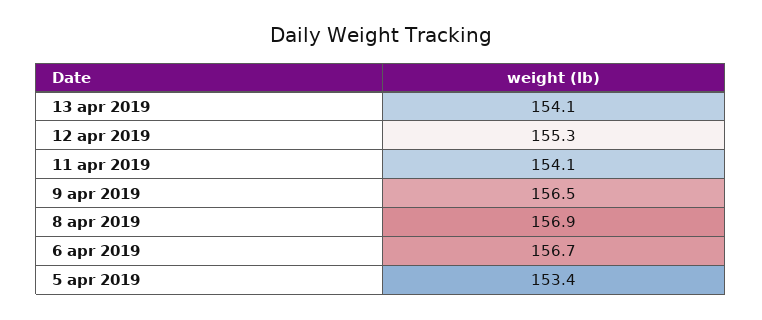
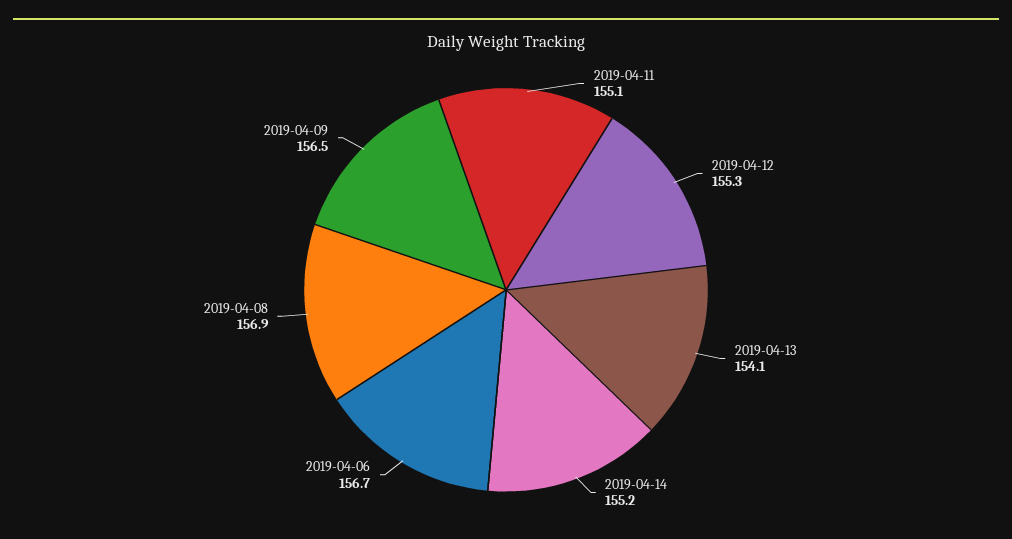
11 apr 2019: 154.1 -> 155.1
5 apr 2019: 153.4 -> none
2019-04-14: none -> 155.2

